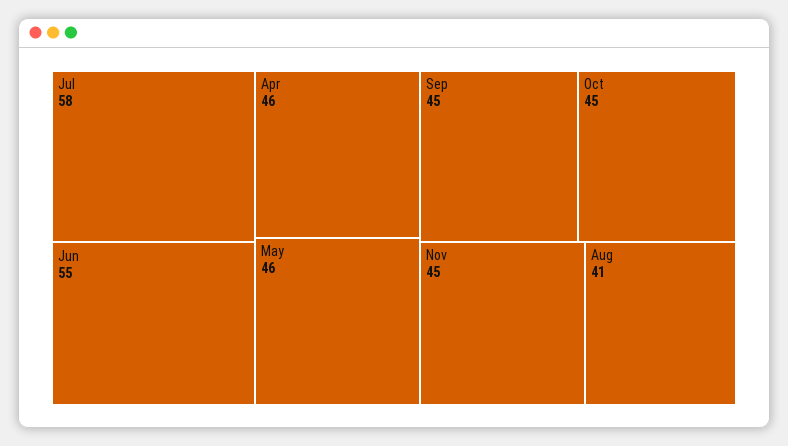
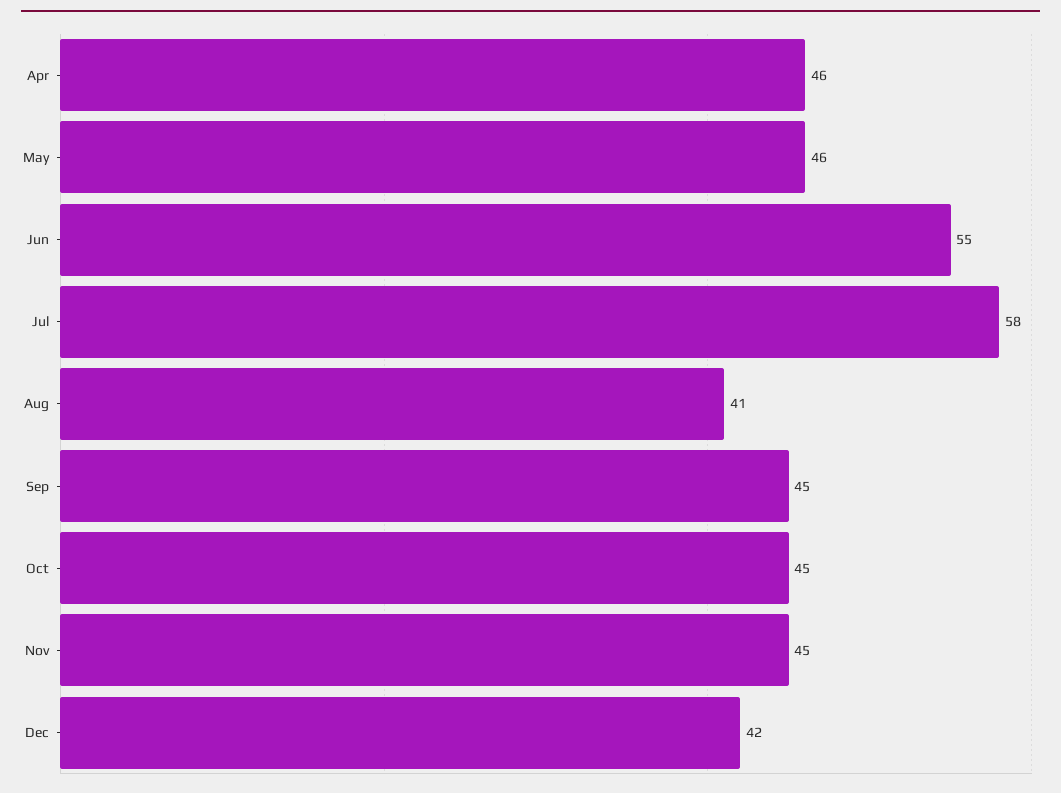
Dec: none -> 42

